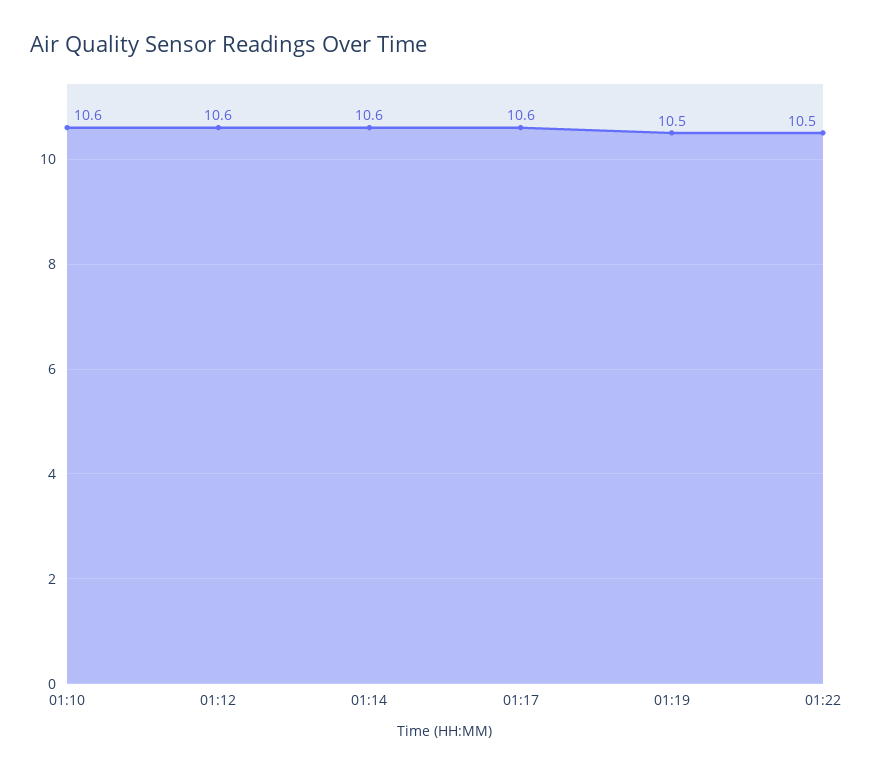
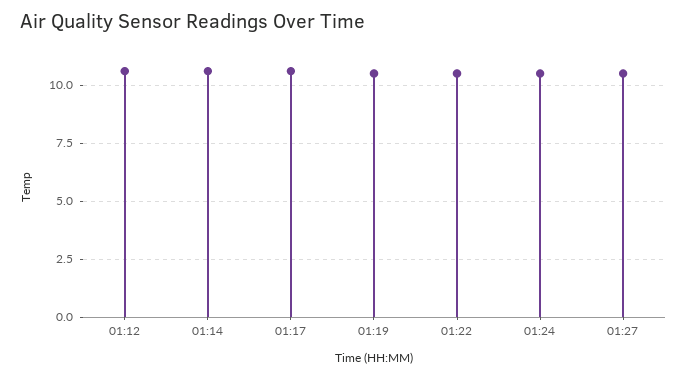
01:10: 10.6 -> none
01:24: none -> 10.5
01:27: none -> 10.5

